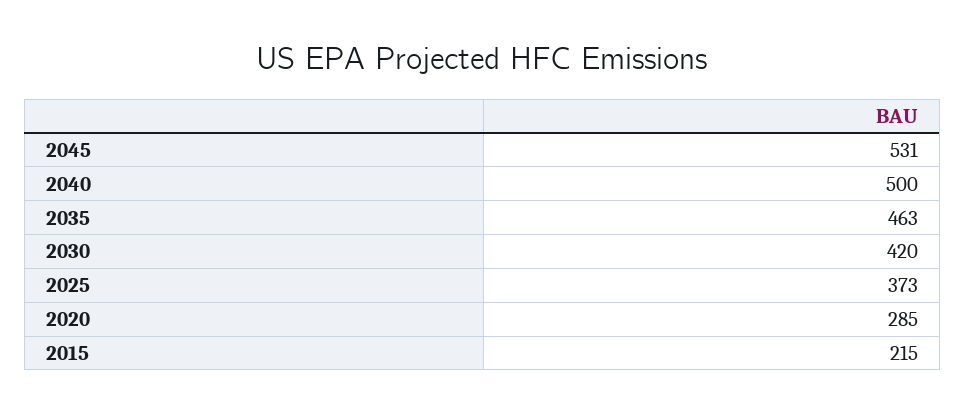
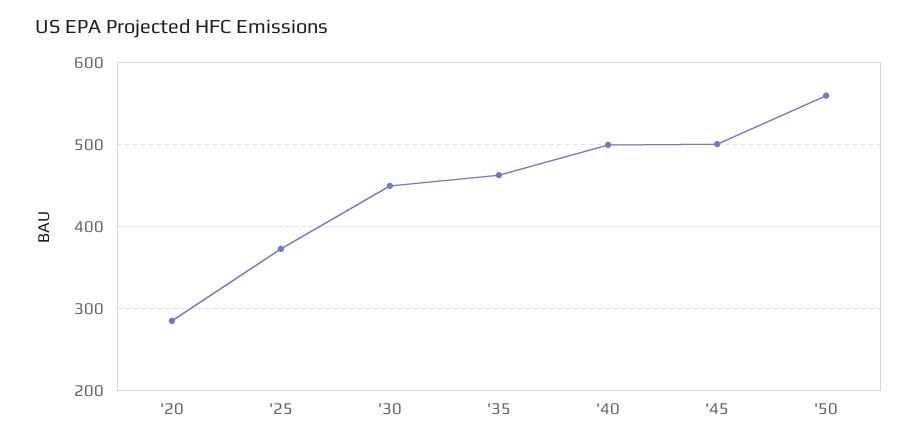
2045: 531 -> 500
2030: 420 -> 450
2015: 215 -> none
'50: none -> 560

